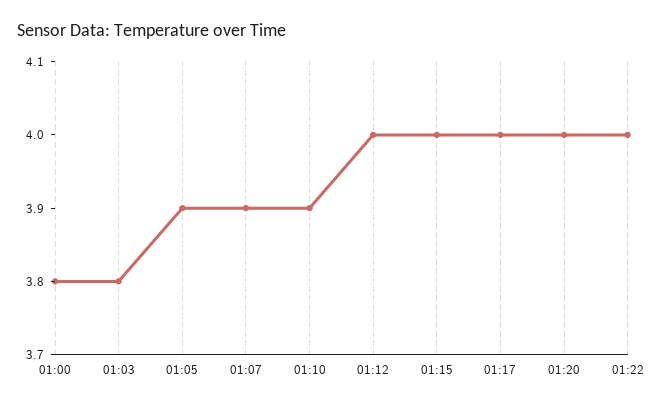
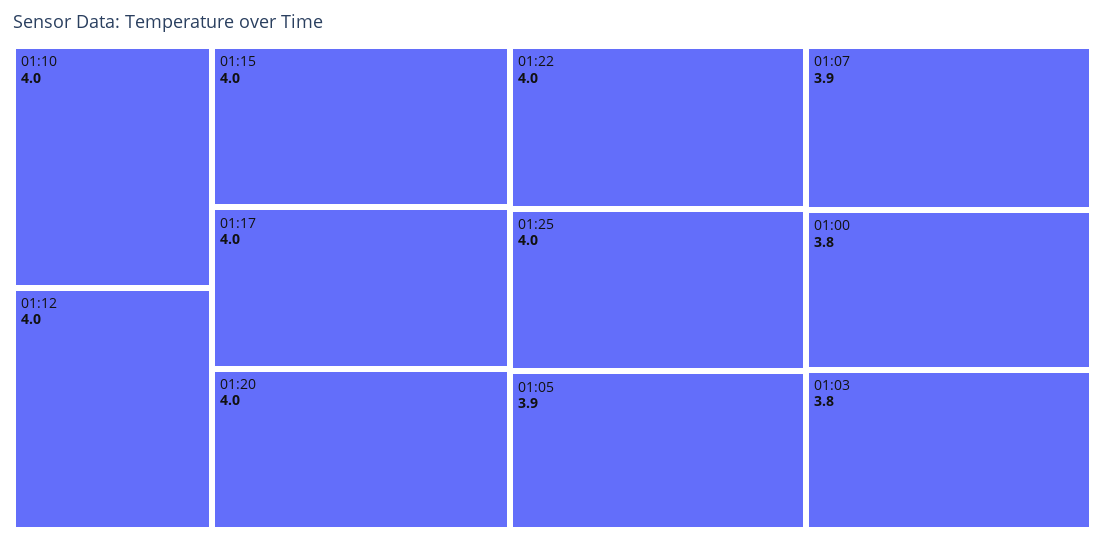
01:10: 3.9 -> 4
01:25: none -> 4

